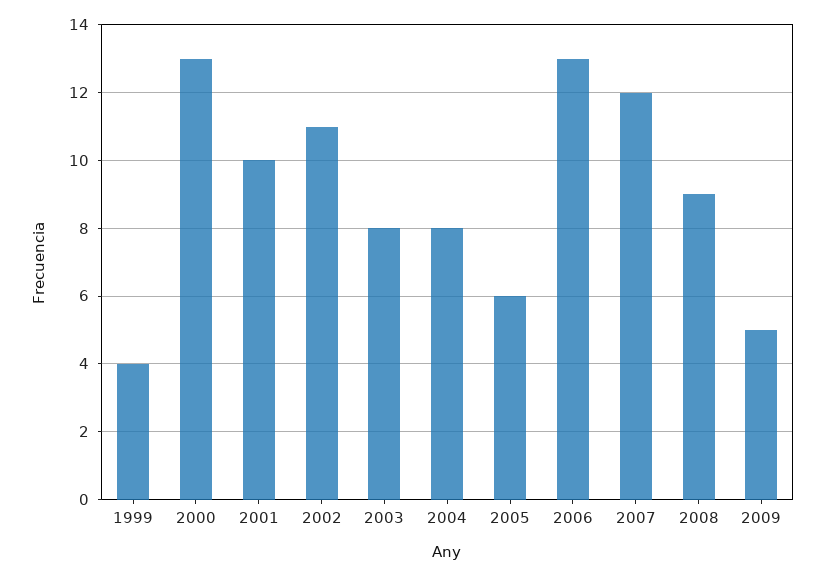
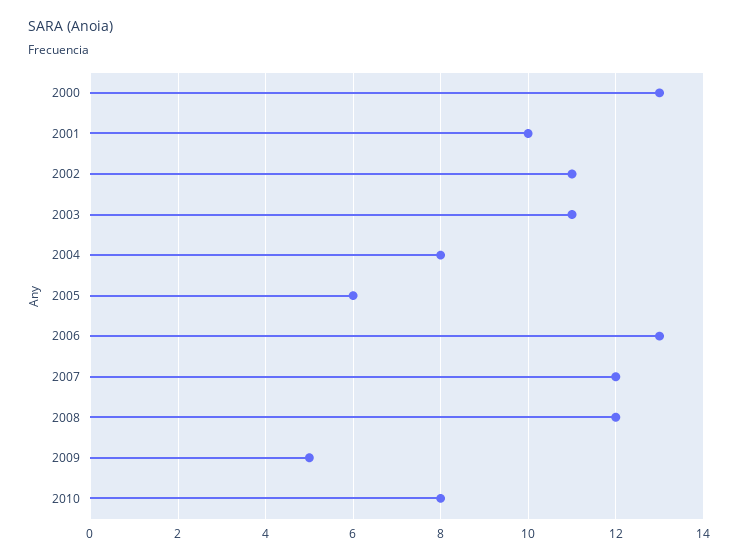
1999: 4 -> none
2003: 8 -> 11
2008: 9 -> 12
2010: none -> 8

